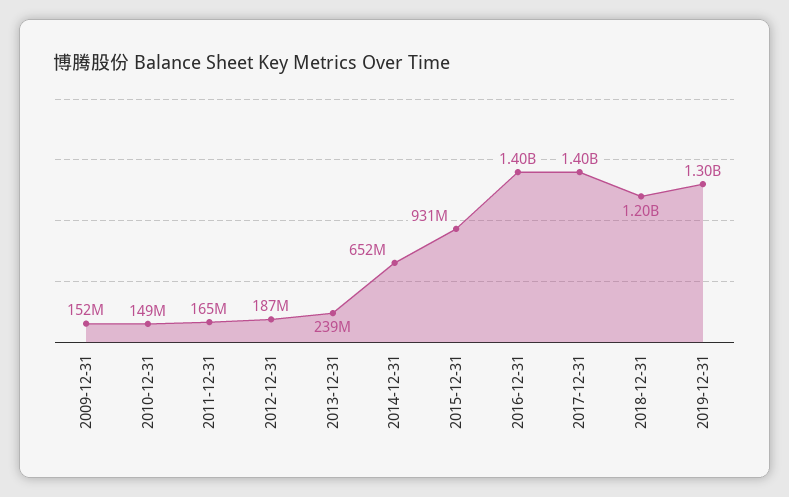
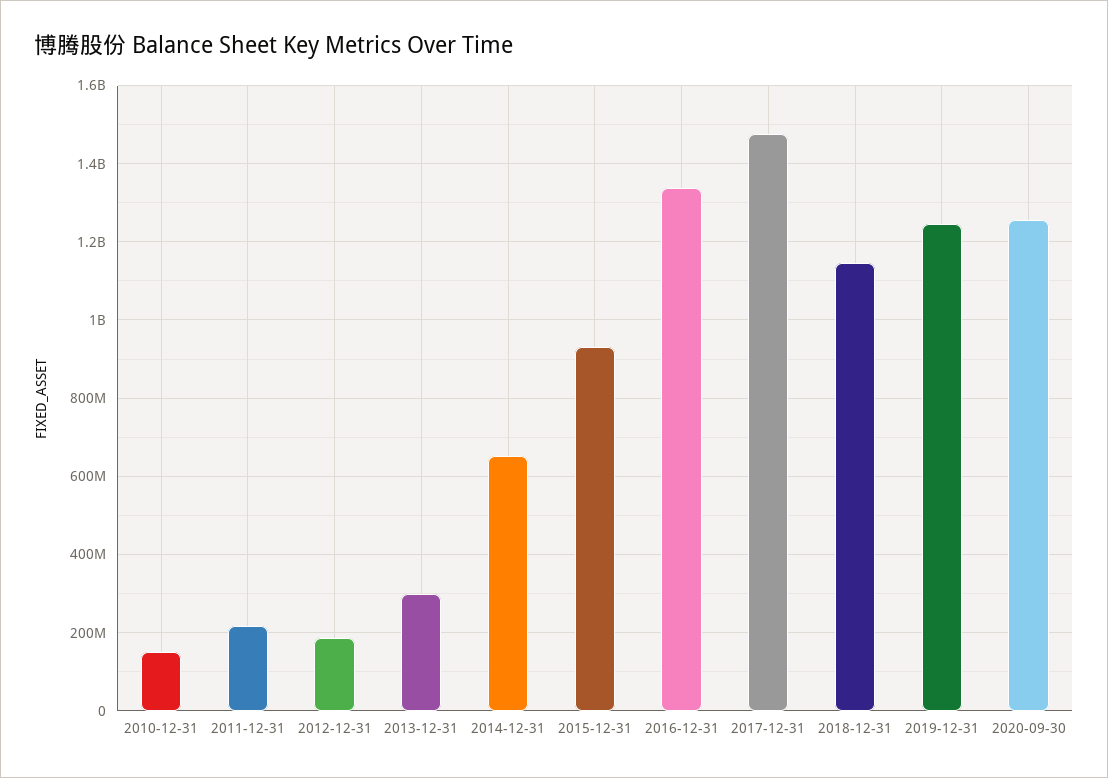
2009-12-31: 152000000 -> none
2011-12-31: 165000000 -> 220000000
2013-12-31: 239000000 -> 300000000
2016-12-31: 1400000000 -> 1340000000
2017-12-31: 1400000000 -> 1480000000
2018-12-31: 1200000000 -> 1140000000
2019-12-31: 1300000000 -> 1240000000
2020-09-30: none -> 1260000000

